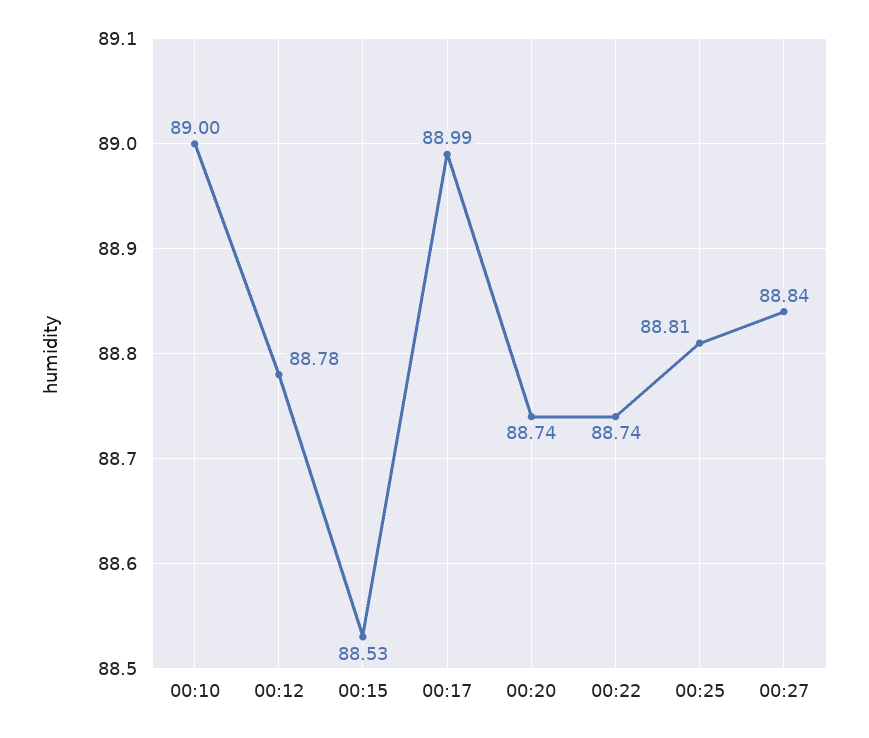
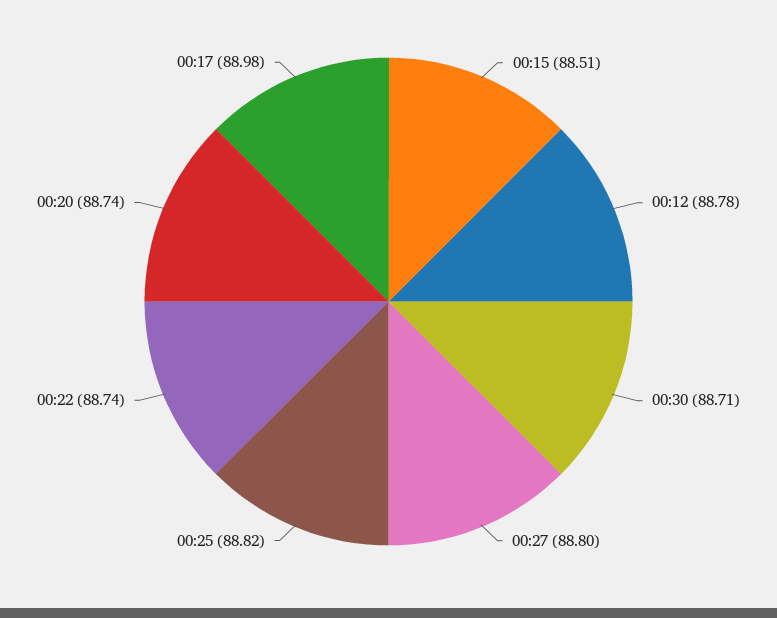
00:10: 89 -> none
00:15: 88.53 -> 88.51
00:17: 88.99 -> 88.98
00:25: 88.81 -> 88.82
00:27: 88.84 -> 88.8
00:30: none -> 88.71

